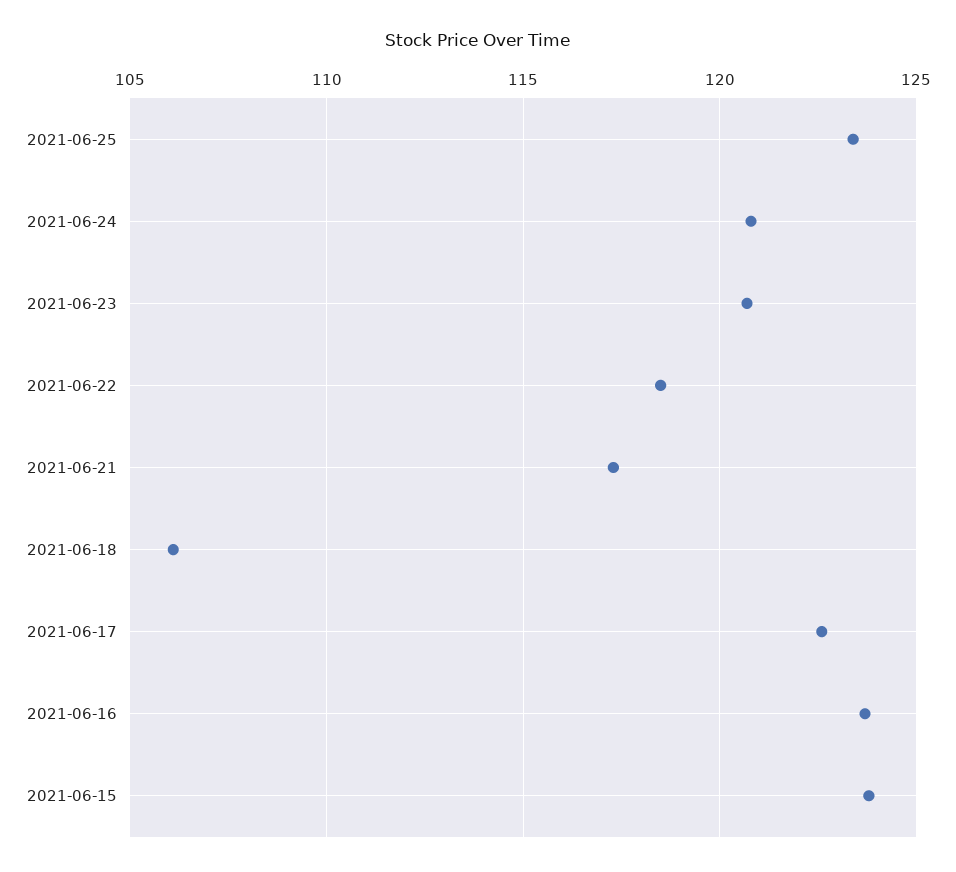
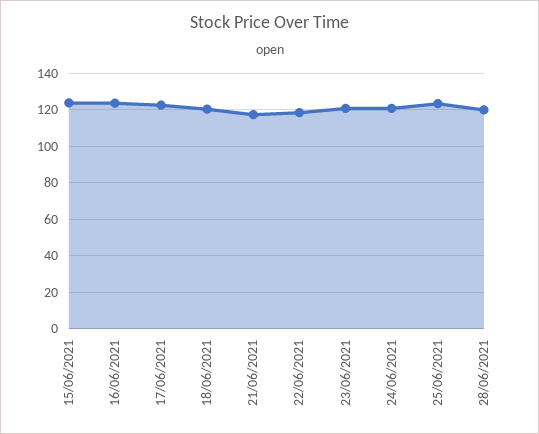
2021-06-18: 106 -> 120
28/06/2021: none -> 120

